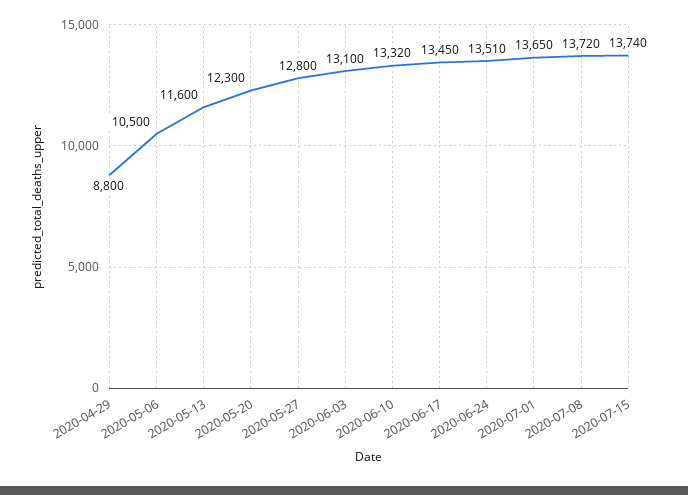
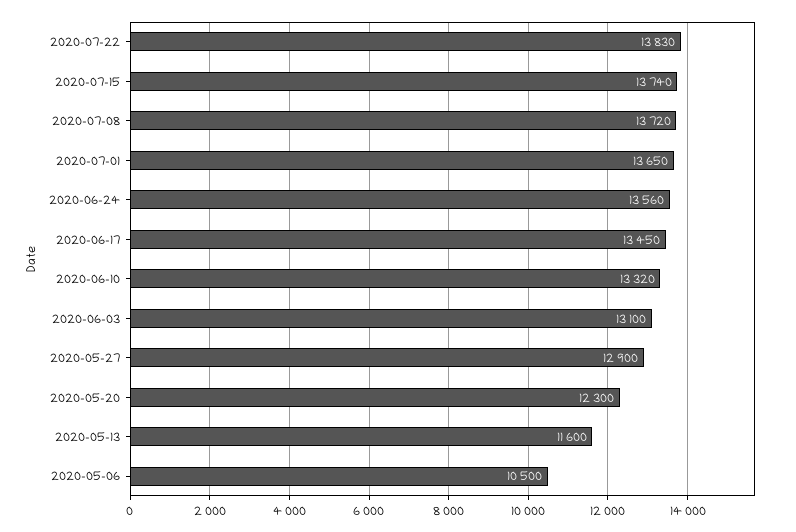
2020-04-29: 8800 -> none
2020-05-27: 12800 -> 12900
2020-06-24: 13510 -> 13560
2020-07-22: none -> 13830

